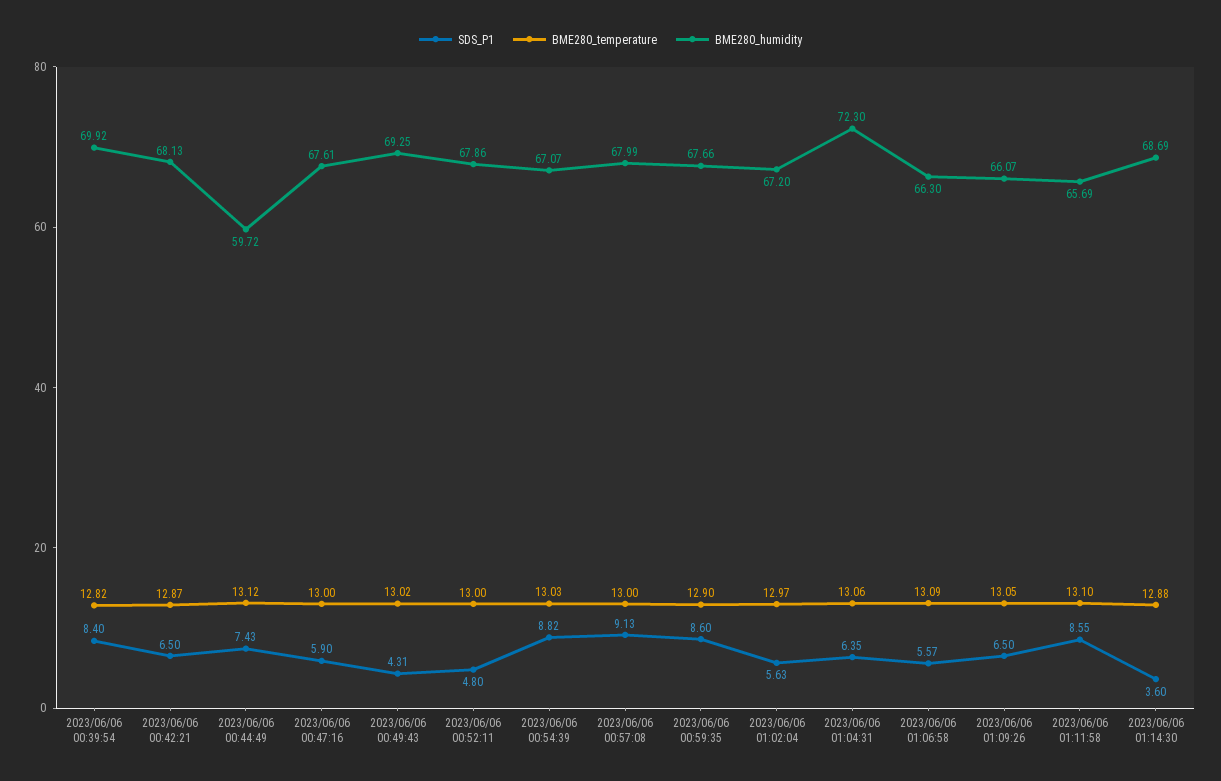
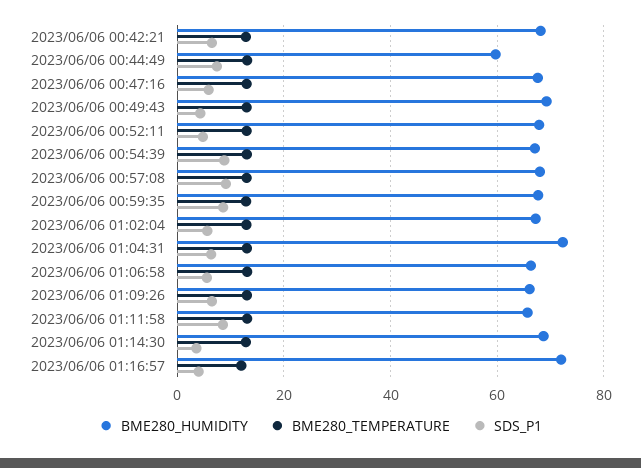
SDS_P1, 2023/06/06 00:39:54: 8.4 -> none
BME280_temperature, 2023/06/06 00:39:54: 12.82 -> none
BME280_humidity, 2023/06/06 00:39:54: 69.92 -> none
BME280_humidity, 2023/06/06 01:16:57: none -> 72
BME280_temperature, 2023/06/06 01:16:57: none -> 12
SDS_P1, 2023/06/06 01:16:57: none -> 4

